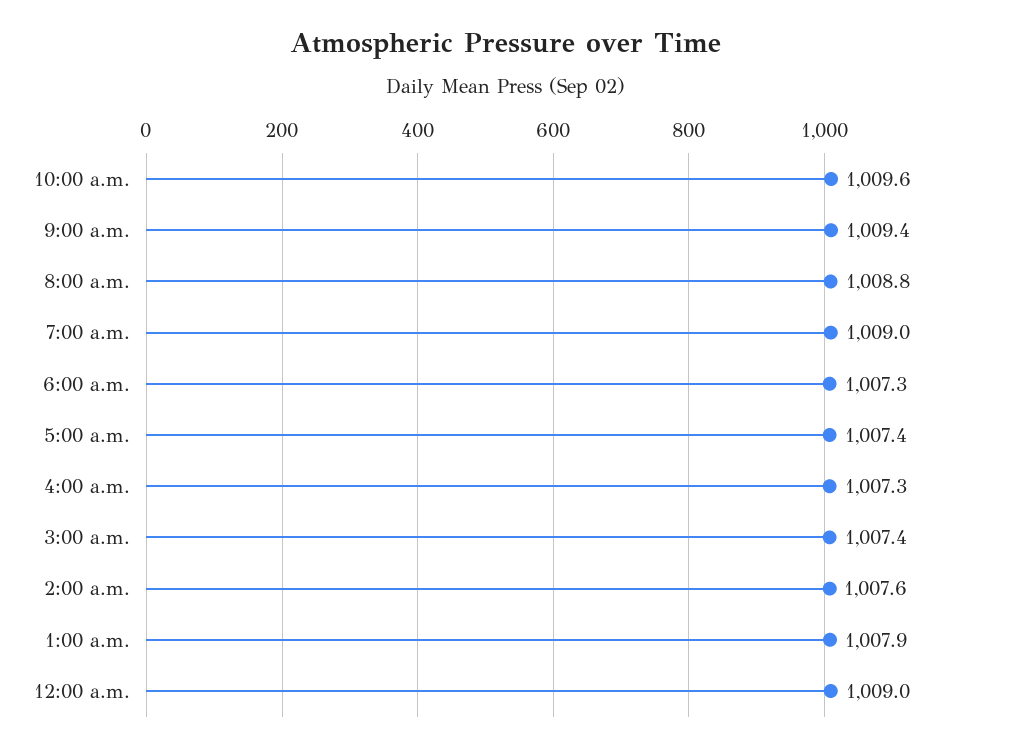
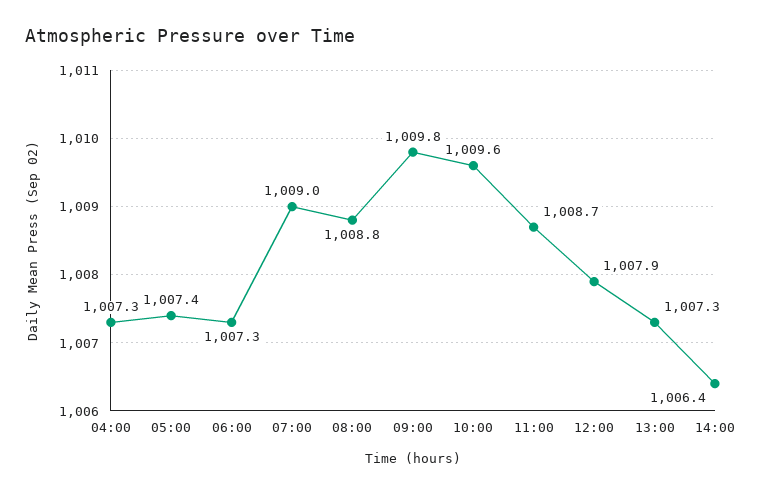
9:00 a.m.: 1009.4 -> 1009.8
3:00 a.m.: 1007.4 -> none
2:00 a.m.: 1007.6 -> none
1:00 a.m.: 1007.9 -> none
12:00 a.m.: 1009 -> none
11:00: none -> 1008.7
12:00: none -> 1007.9
13:00: none -> 1007.3
14:00: none -> 1006.4

